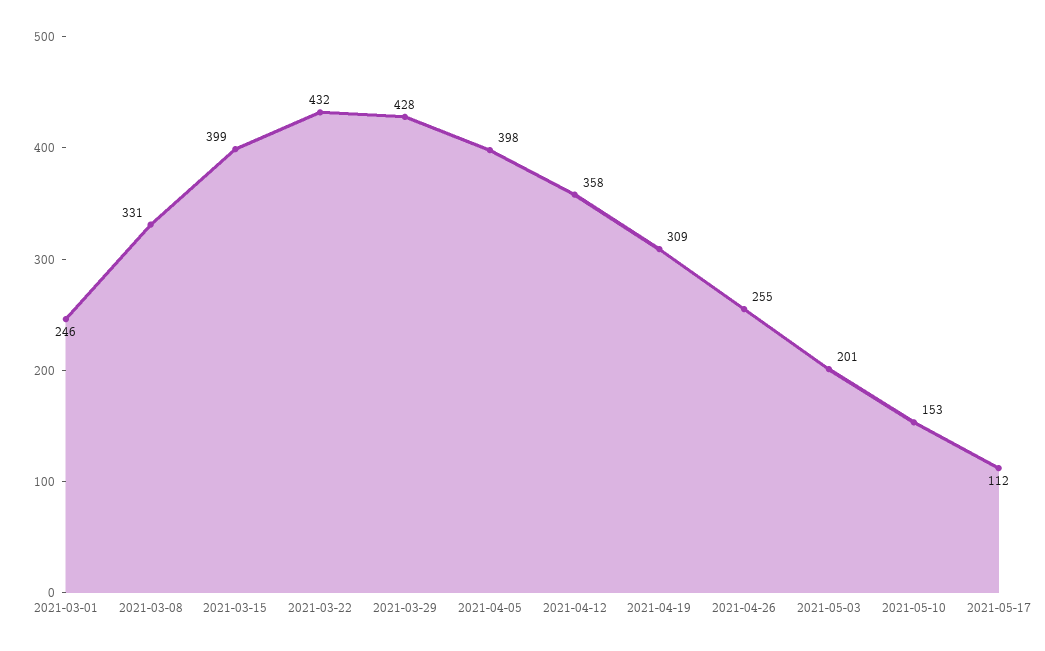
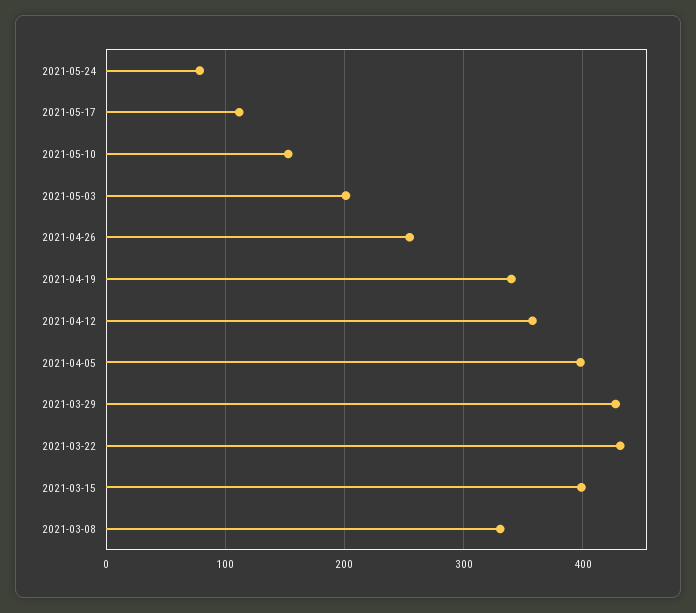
2021-03-01: 246 -> none
2021-04-19: 309 -> 340
2021-05-24: none -> 80

